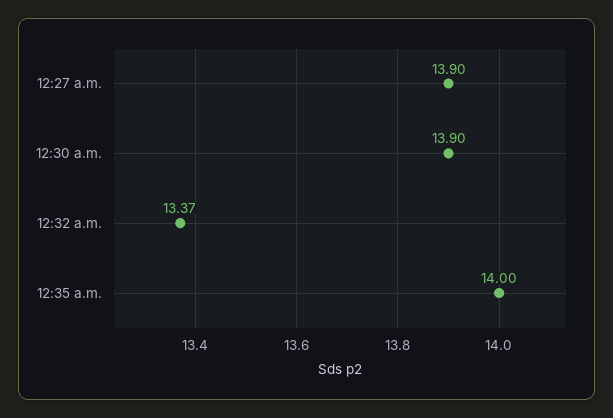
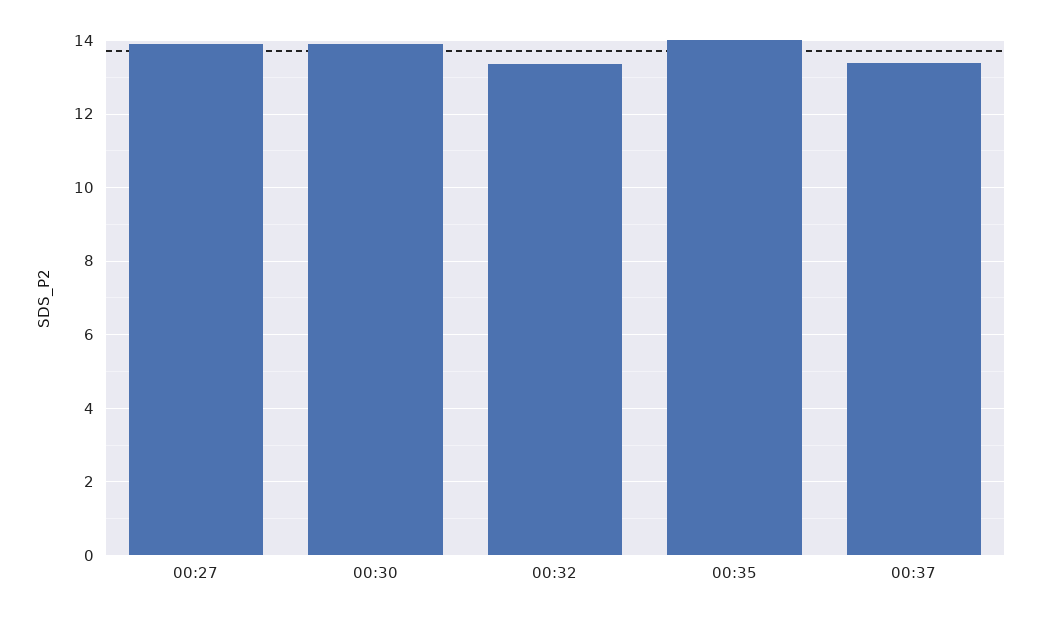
00:37: none -> 13.4

